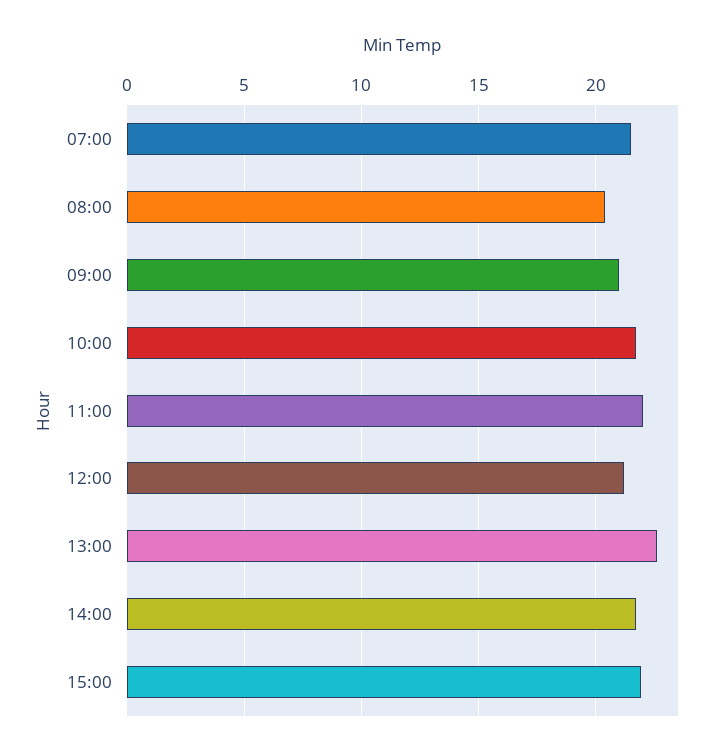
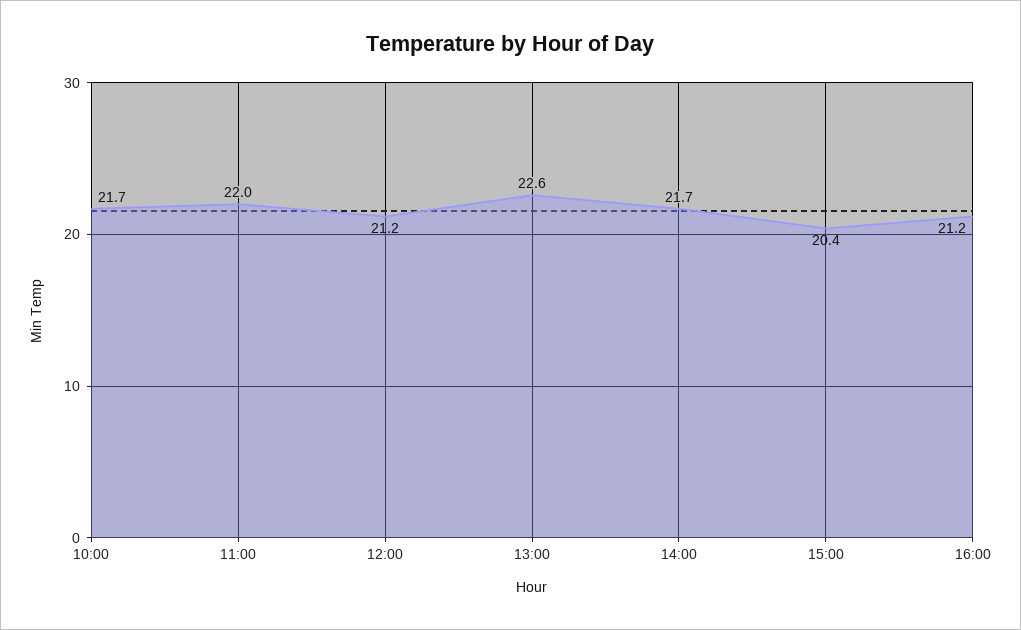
07:00: 21.5 -> none
08:00: 20.5 -> none
09:00: 21 -> none
15:00: 22 -> 20.4
16:00: none -> 21.2

